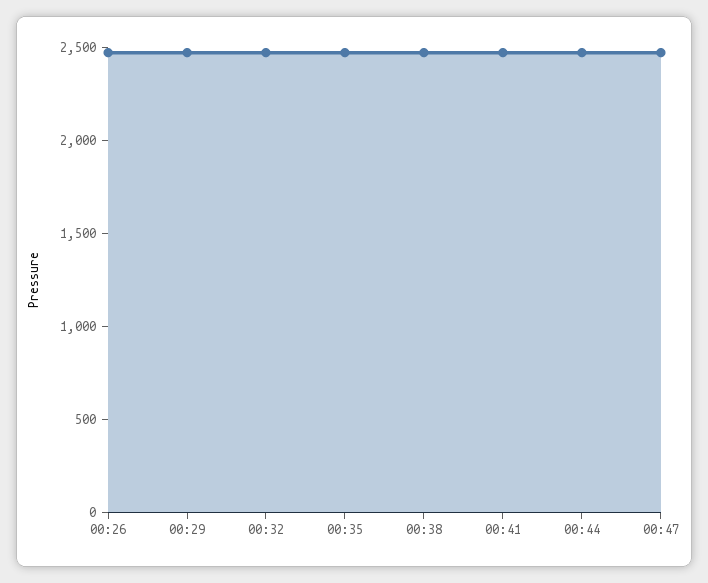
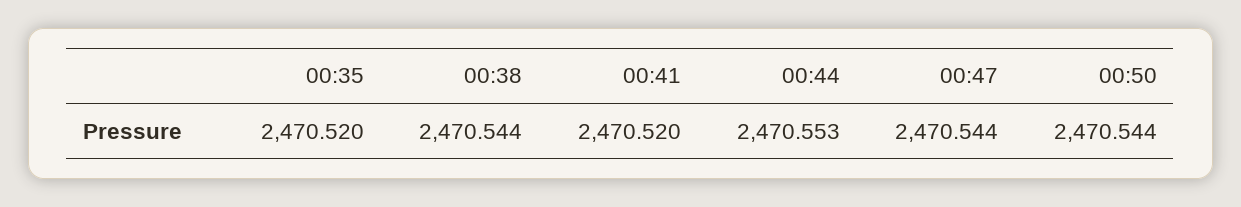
00:26: 2500 -> none
00:29: 2500 -> none
00:32: 2500 -> none
00:50: none -> 2470.544

